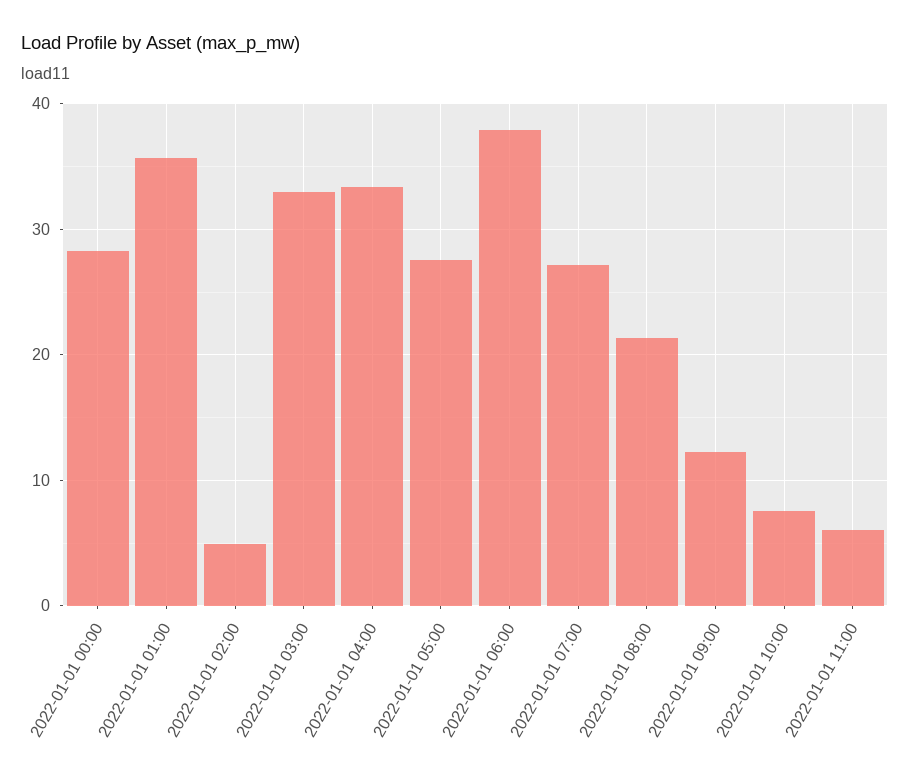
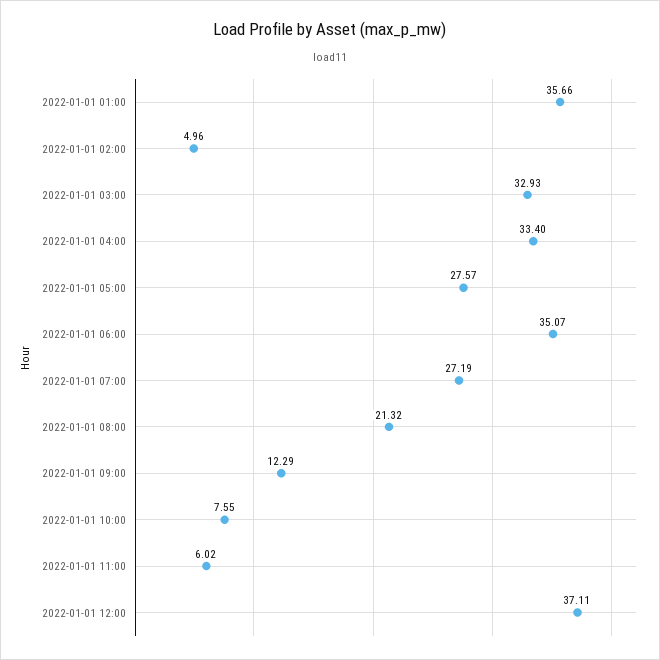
2022-01-01 00:00: 28 -> none
2022-01-01 06:00: 38 -> 35.07
2022-01-01 12:00: none -> 37.11

